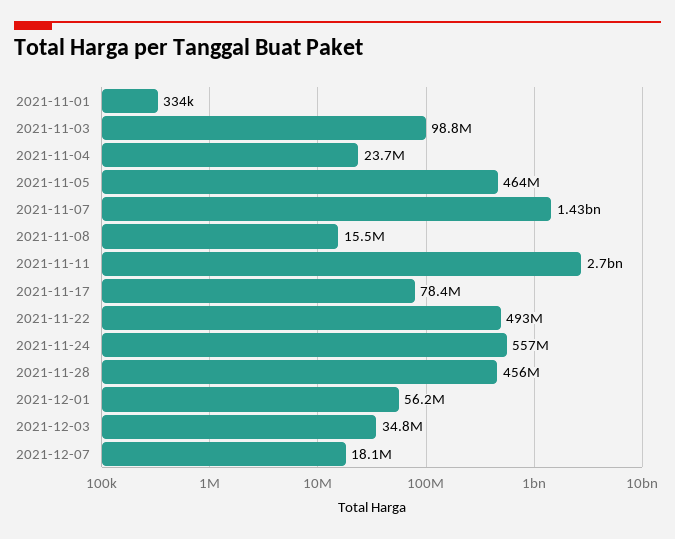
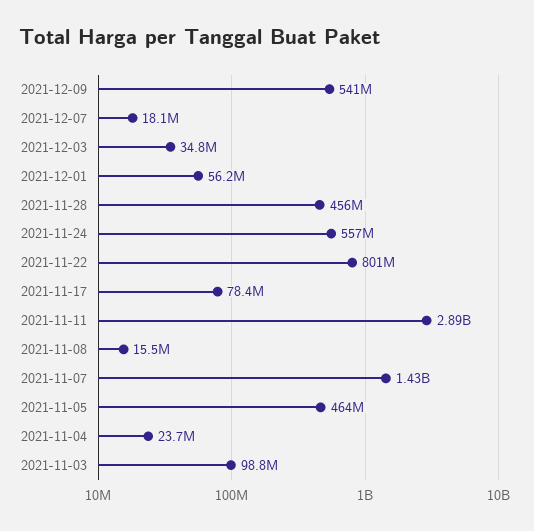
2021-11-01: 334000 -> none
2021-11-11: 2700000000 -> 2890000000
2021-11-22: 493000000 -> 801000000
2021-12-09: none -> 541000000

